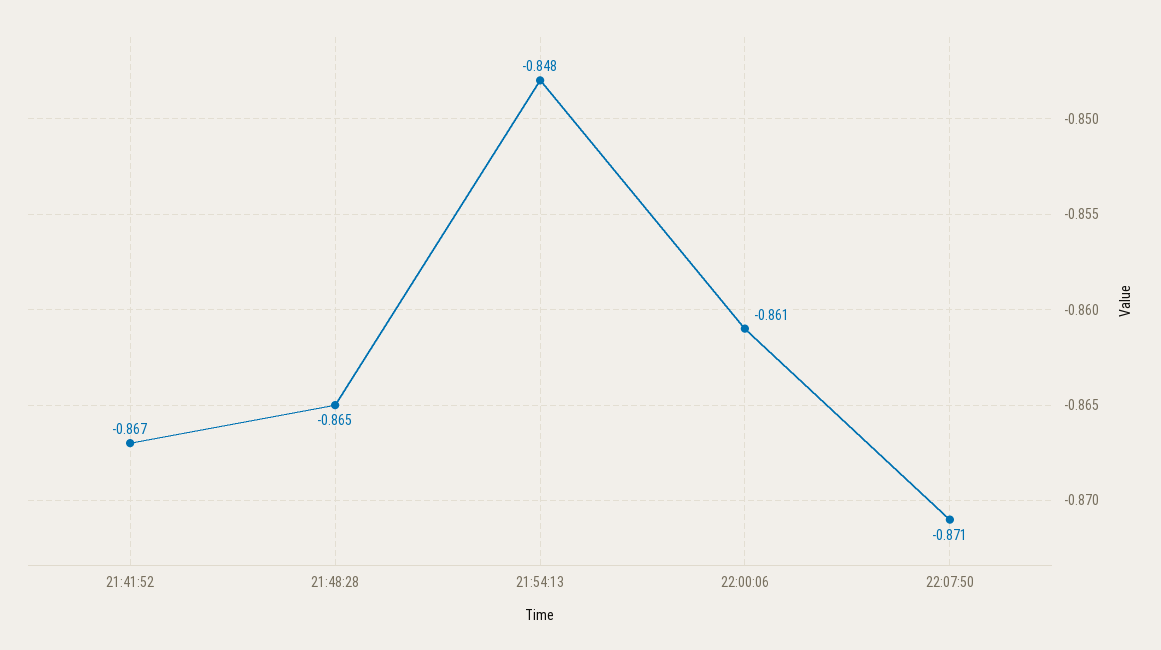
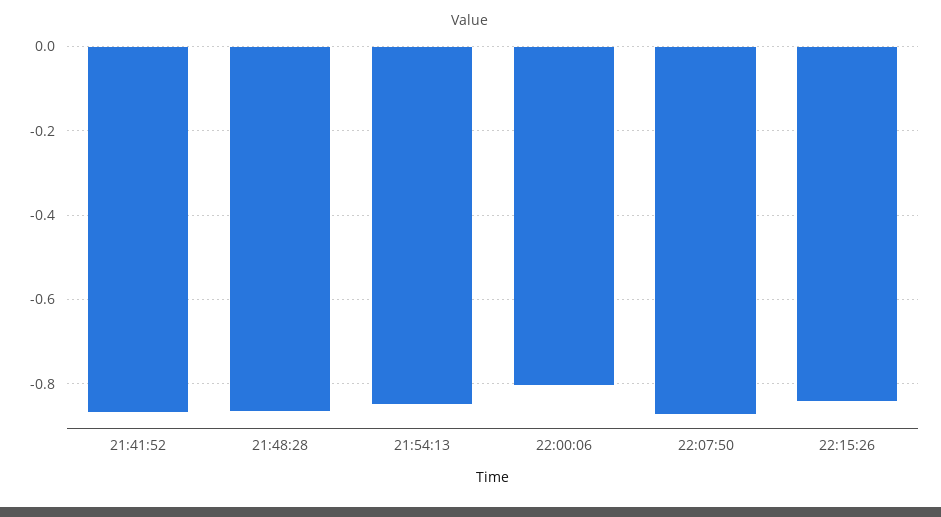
22:00:06: -0.861 -> -0.8
22:15:26: none -> -0.84

